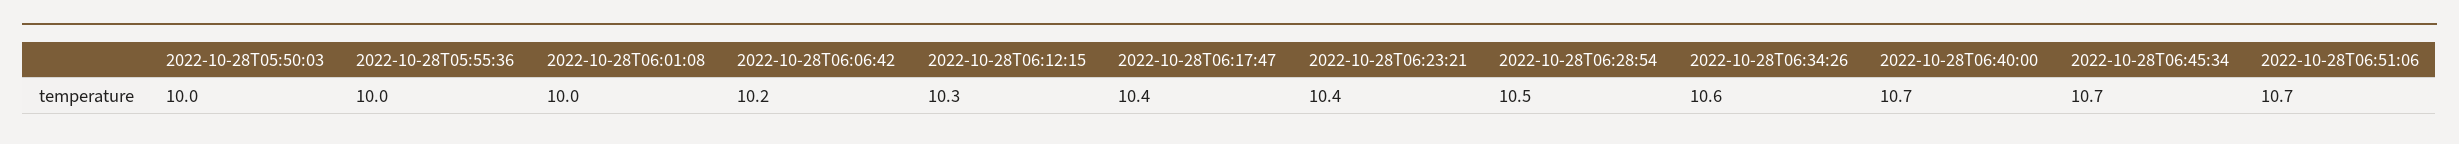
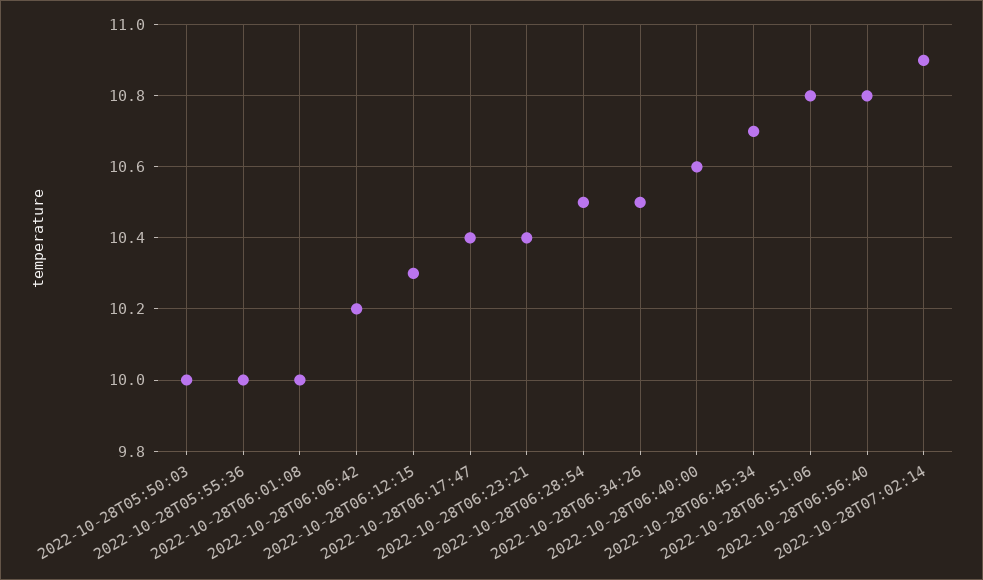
2022-10-28T06:34:26: 10.6 -> 10.5
2022-10-28T06:40:00: 10.7 -> 10.6
2022-10-28T06:51:06: 10.7 -> 10.8
2022-10-28T06:56:40: none -> 10.8
2022-10-28T07:02:14: none -> 10.9

